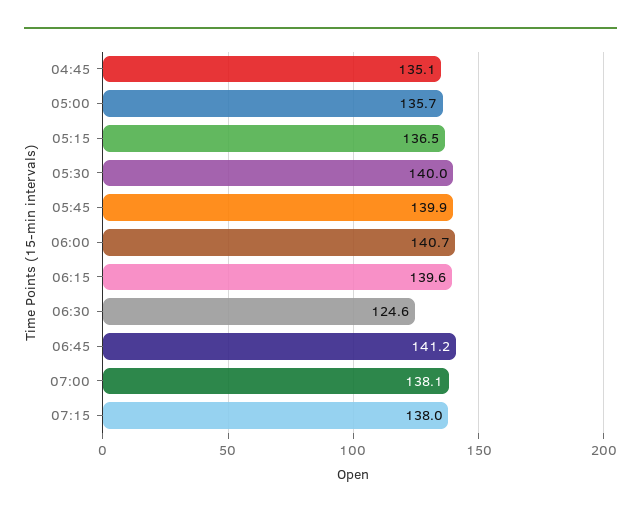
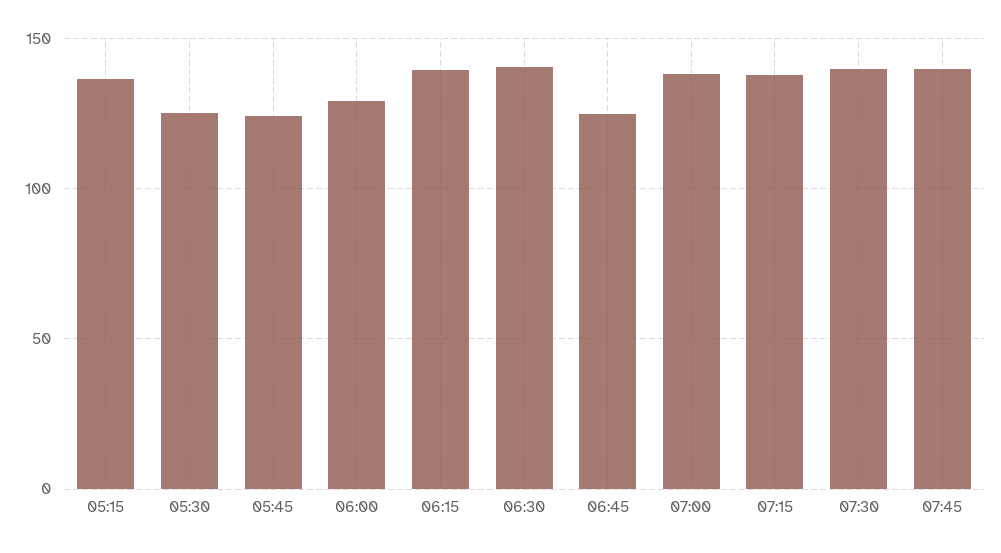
04:45: 135.1 -> none
05:00: 135.7 -> none
05:30: 140 -> 125
05:45: 139.9 -> 125
06:00: 140.7 -> 130
06:30: 124.6 -> 140
06:45: 141.2 -> 125
07:30: none -> 140
07:45: none -> 140

